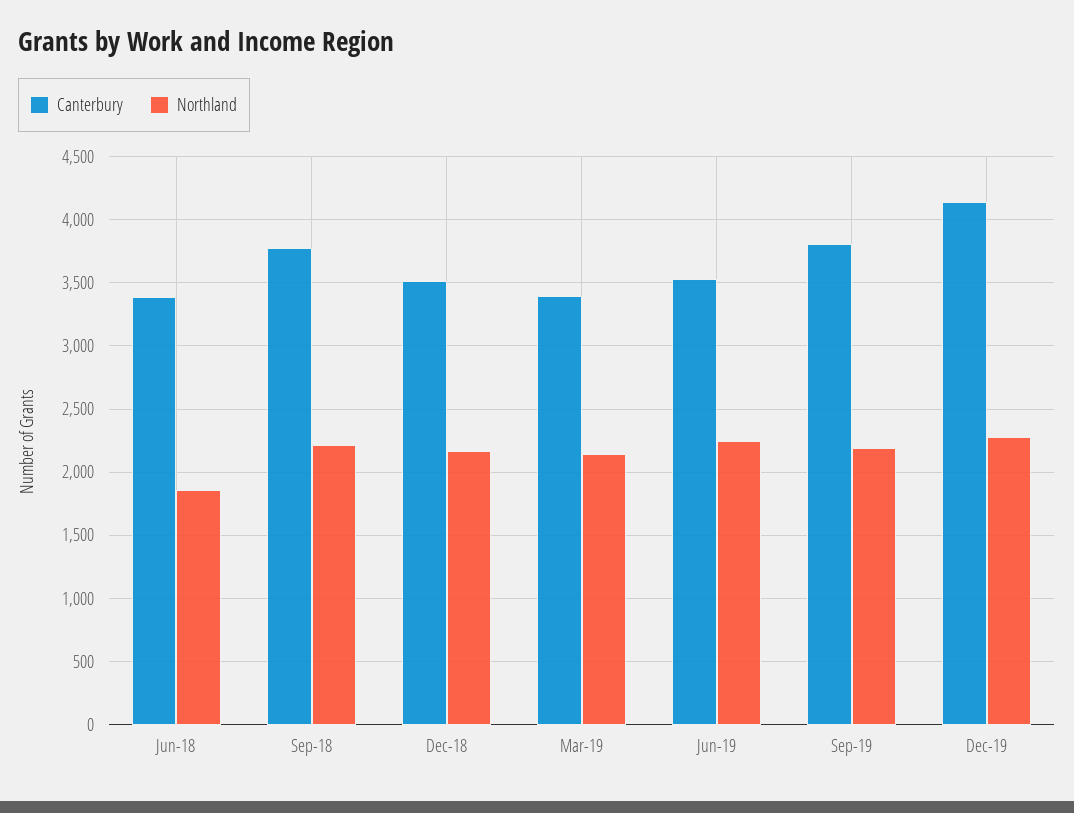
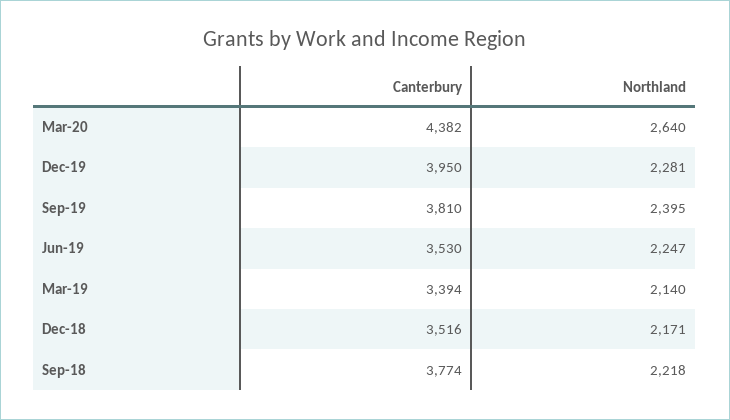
Canterbury, Jun-18: 3400 -> none
Northland, Jun-18: 1850 -> none
Northland, Sep-19: 2200 -> 2395
Canterbury, Dec-19: 4150 -> 3950
Canterbury, Mar-20: none -> 4382
Northland, Mar-20: none -> 2640

